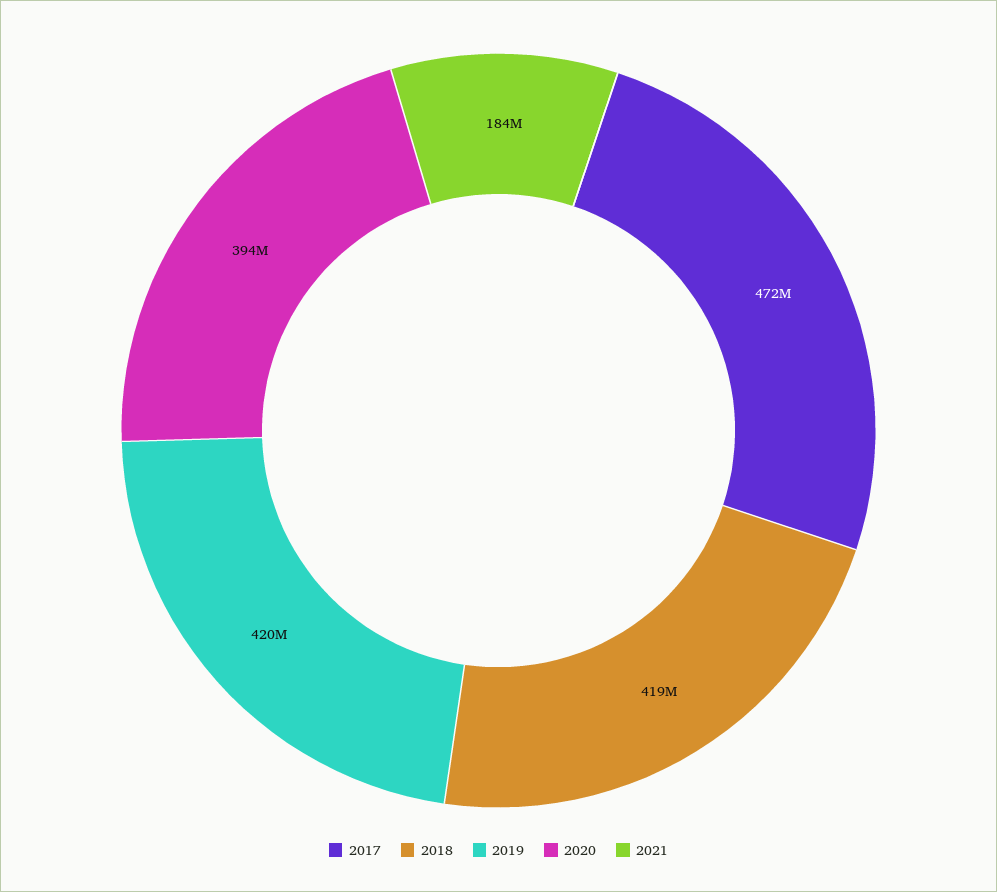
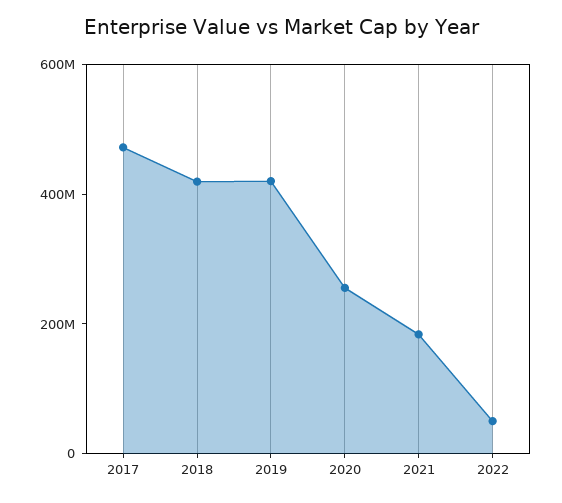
2020: 394000000 -> 250000000
2022: none -> 50000000

